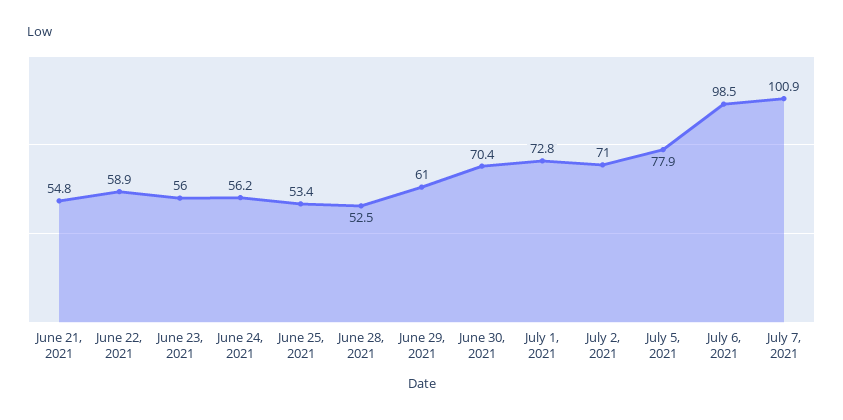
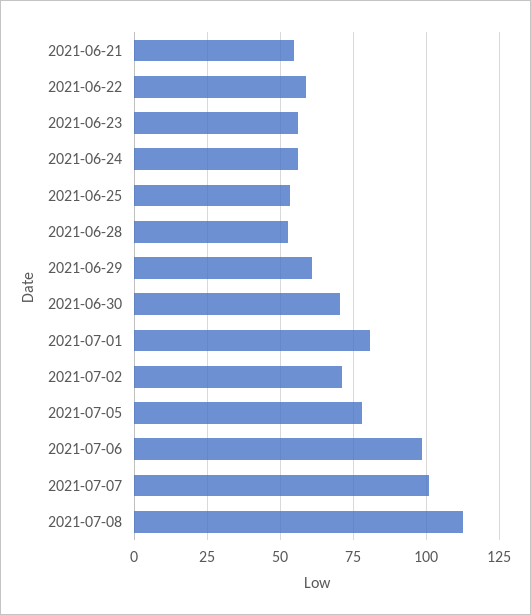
July 1, 2021: 72.8 -> 80
2021-07-08: none -> 112.5

